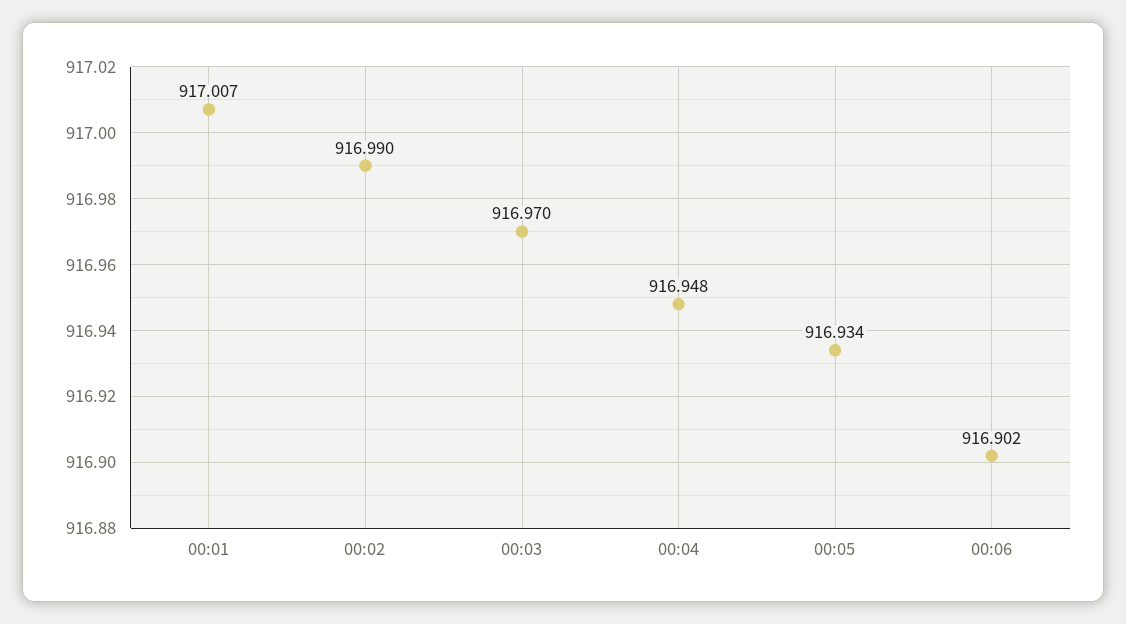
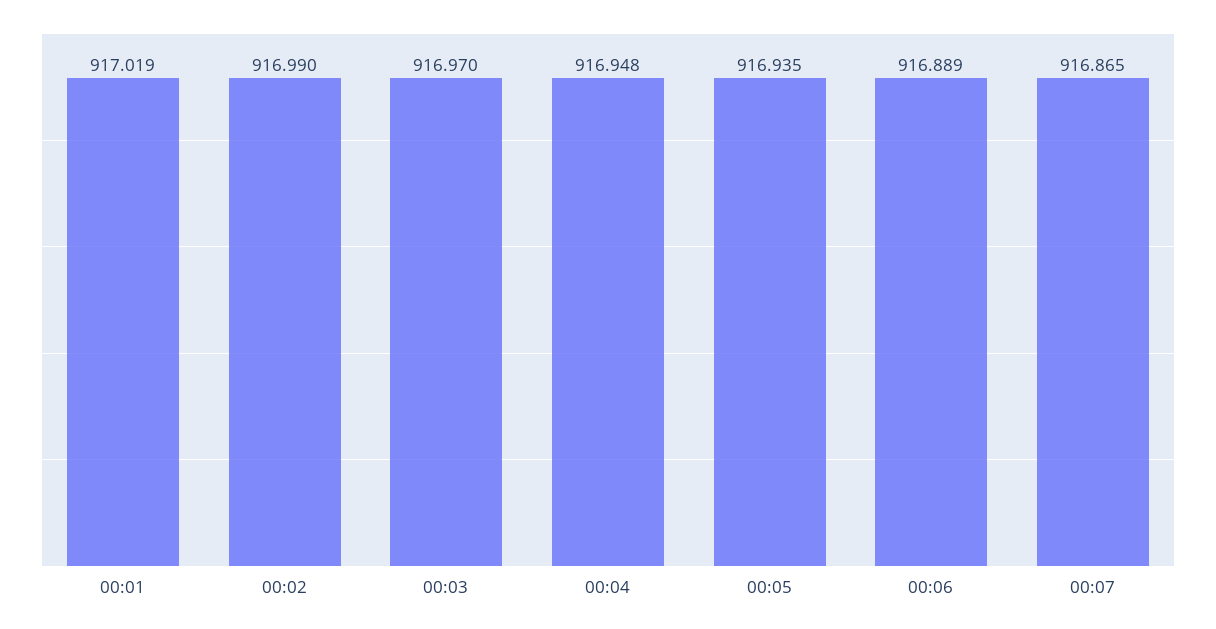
00:01: 917.007 -> 917.019
00:05: 916.934 -> 916.935
00:06: 916.902 -> 916.889
00:07: none -> 916.865

